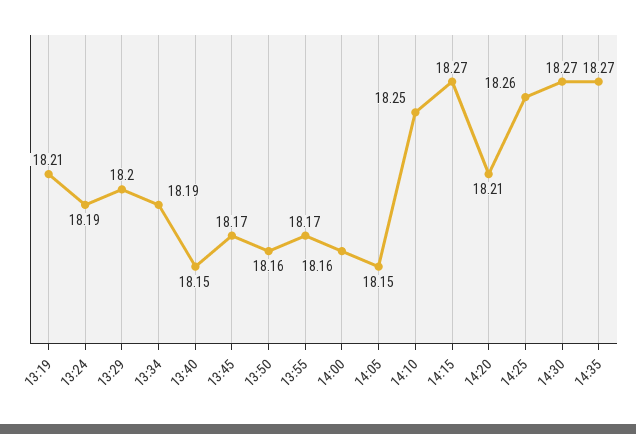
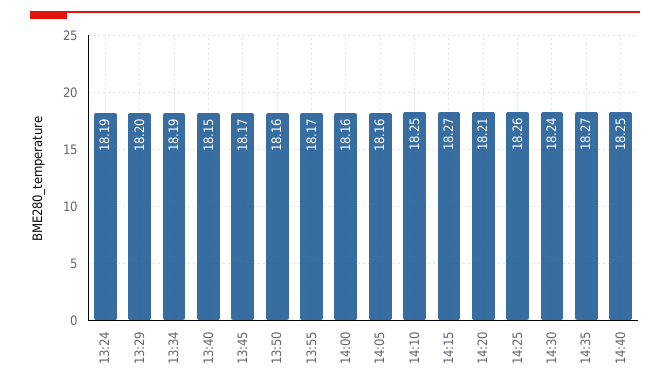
13:19: 18.21 -> none
14:05: 18.15 -> 18.16
14:30: 18.27 -> 18.24
14:40: none -> 18.25

